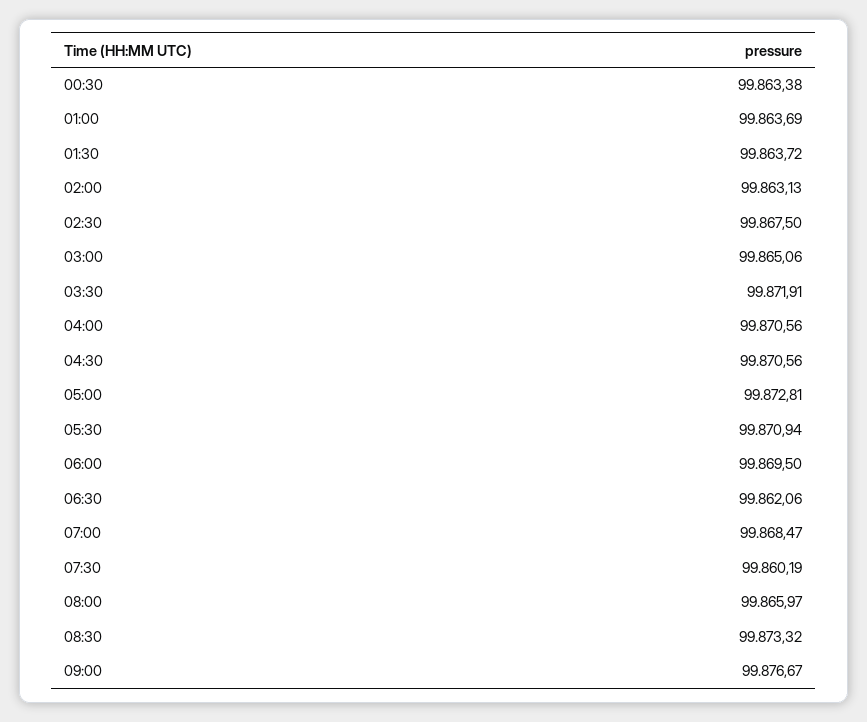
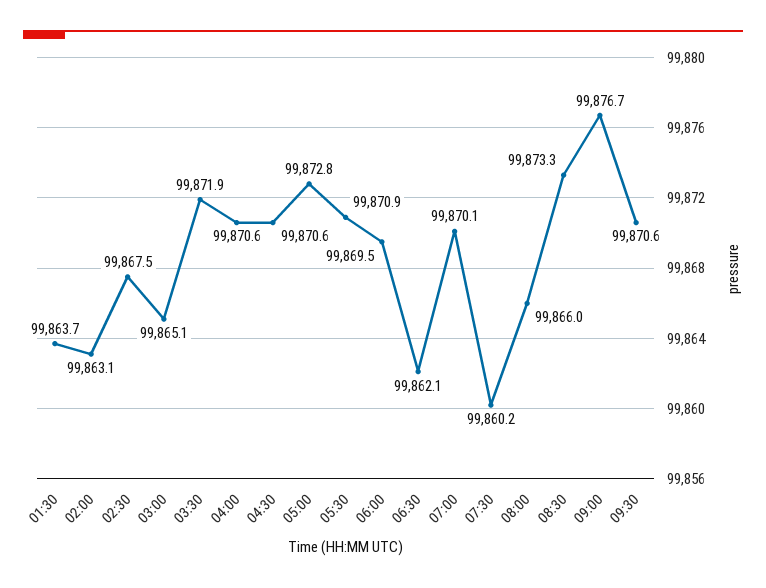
00:30: 99863.38 -> none
01:00: 99863.69 -> none
07:00: 99868.47 -> 99870.1
09:30: none -> 99870.6

